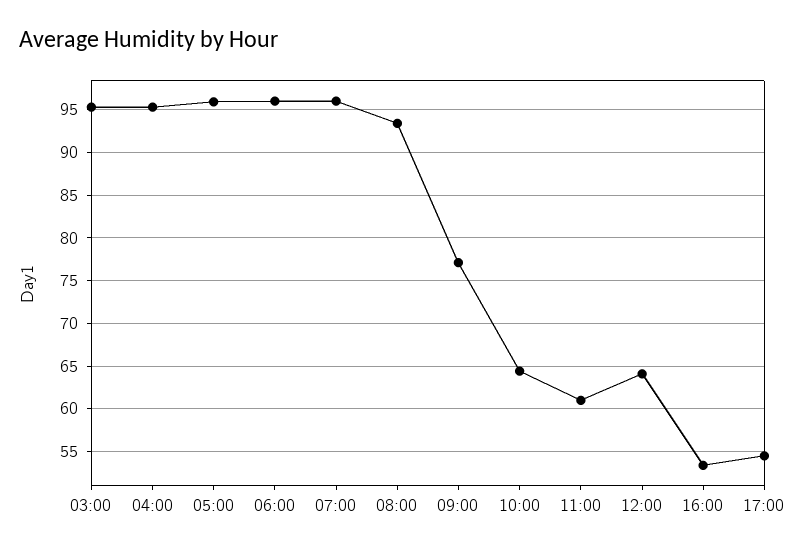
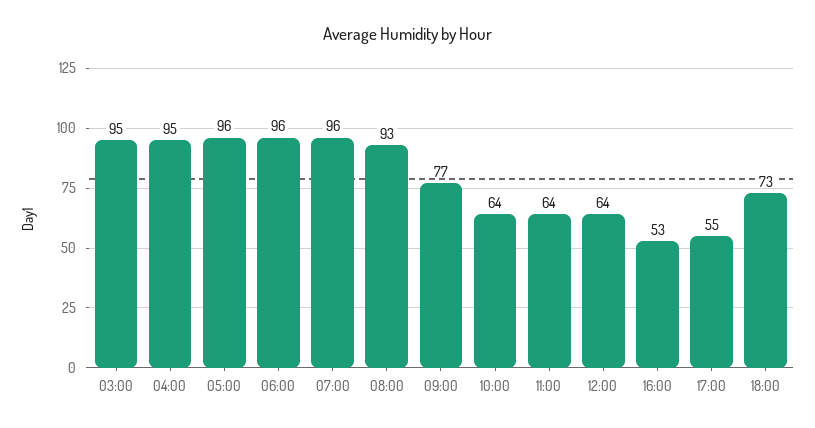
11:00: 61 -> 64
18:00: none -> 73

